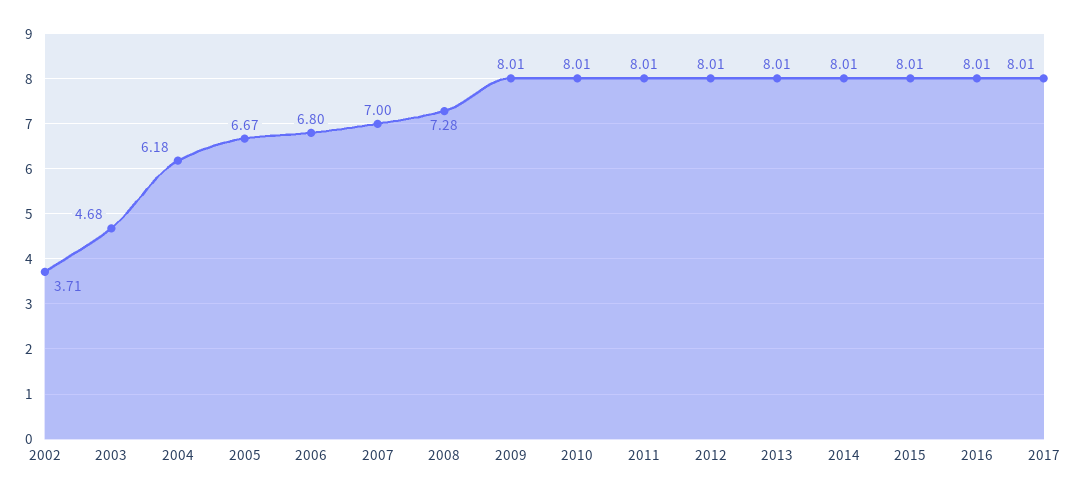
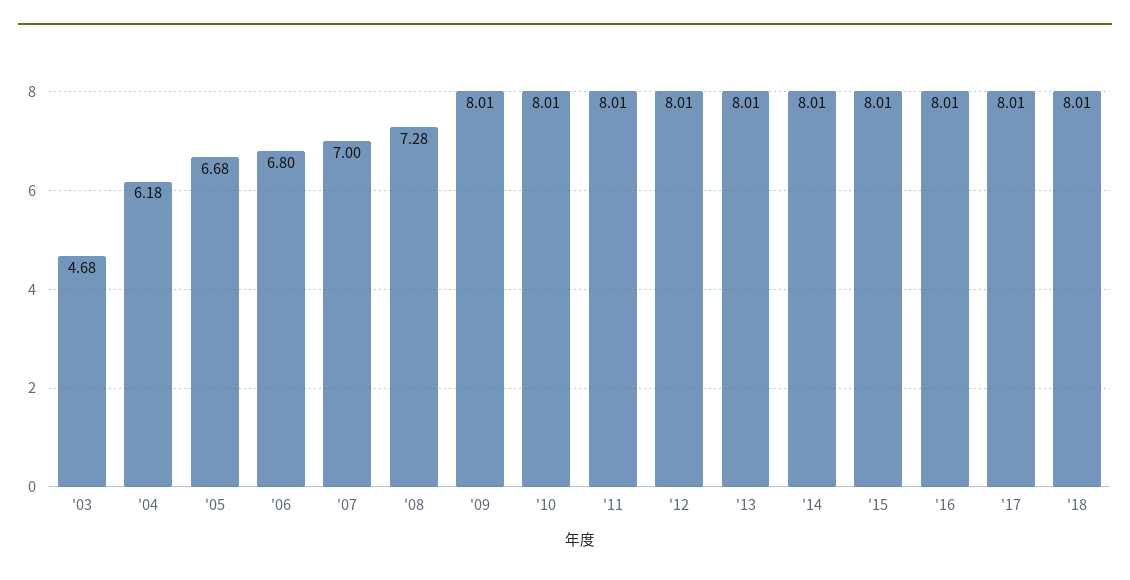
2002: 3.71 -> none
2005: 6.67 -> 6.68
'18: none -> 8.01

